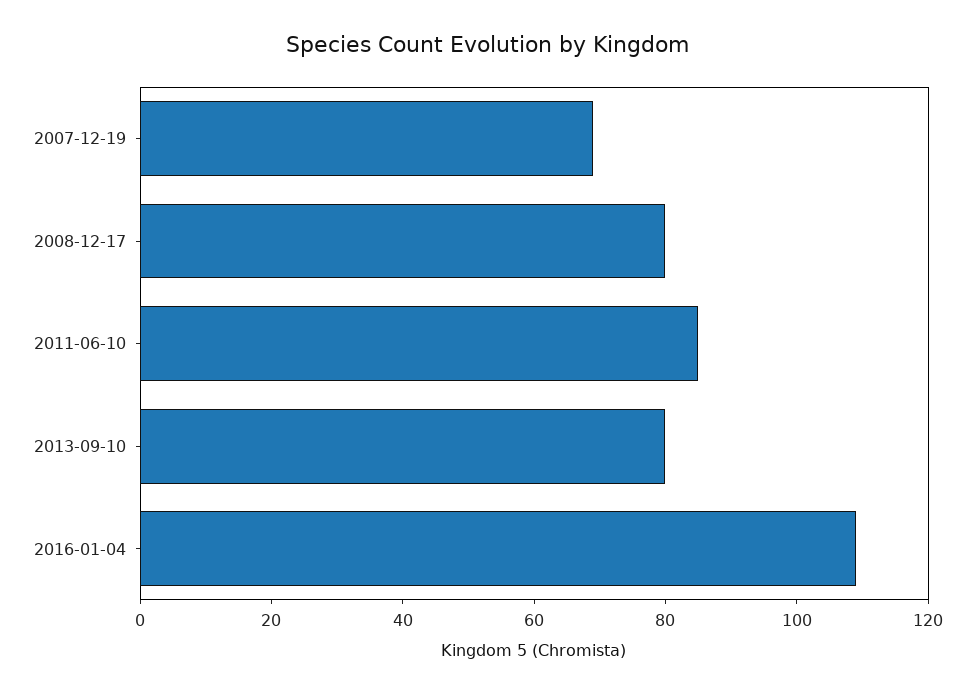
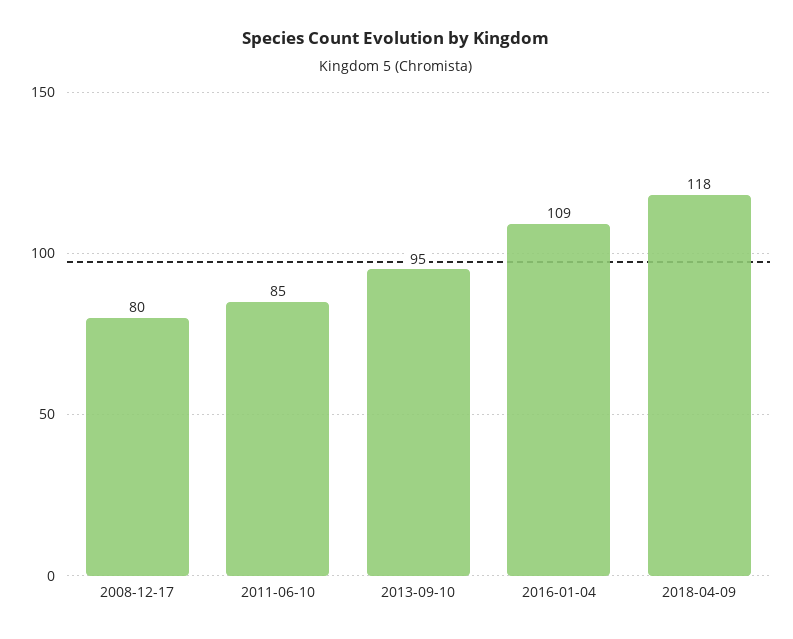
2007-12-19: 70 -> none
2013-09-10: 80 -> 95
2018-04-09: none -> 118

